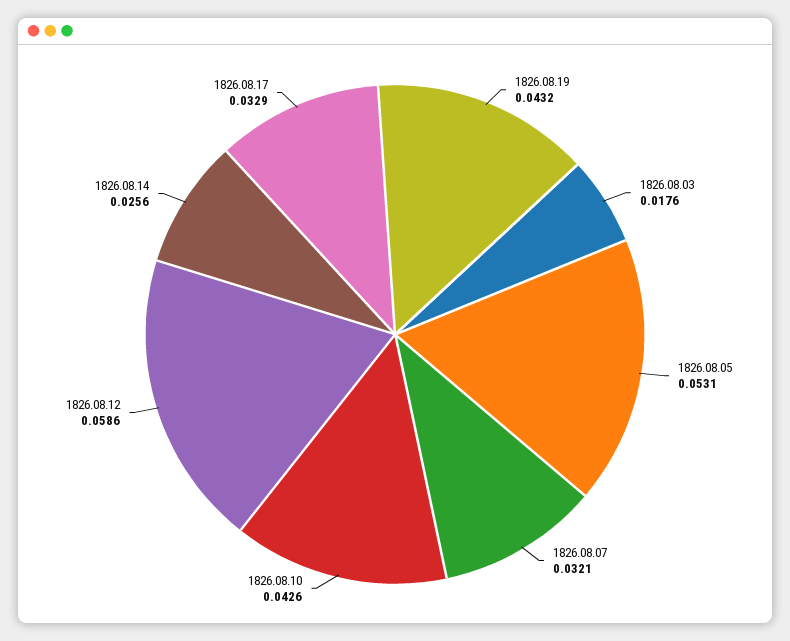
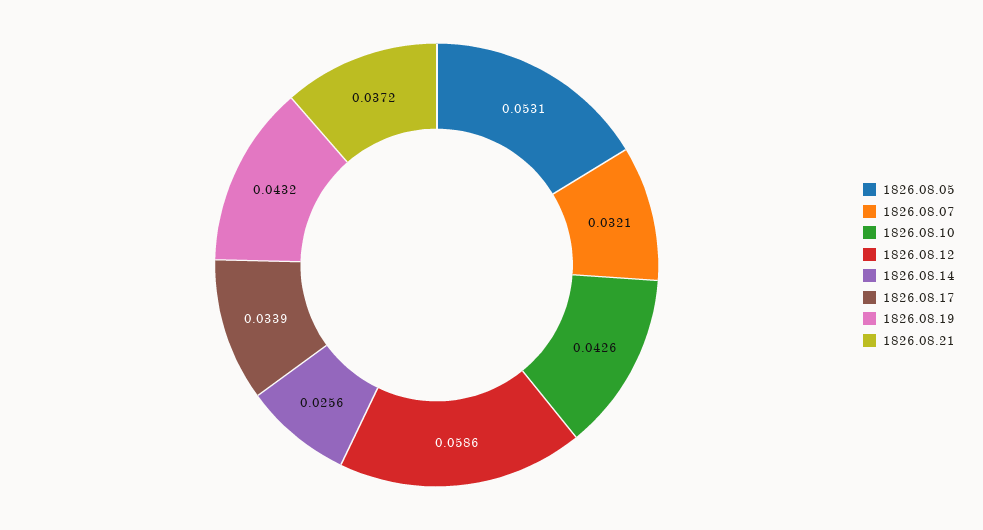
1826.08.03: 0.0176 -> none
1826.08.17: 0.0329 -> 0.0339
1826.08.21: none -> 0.0372

